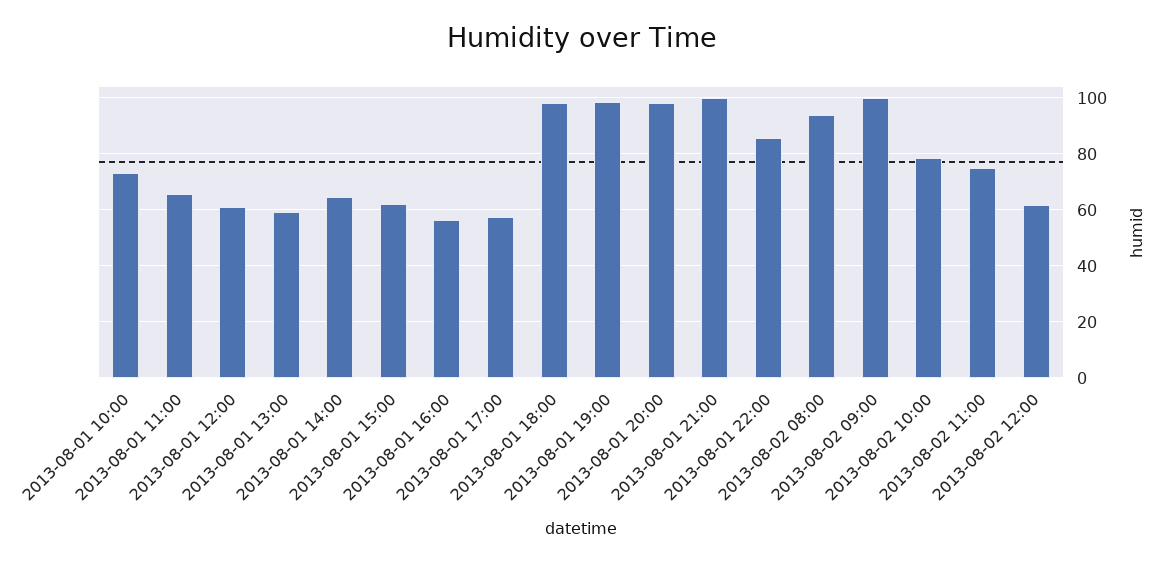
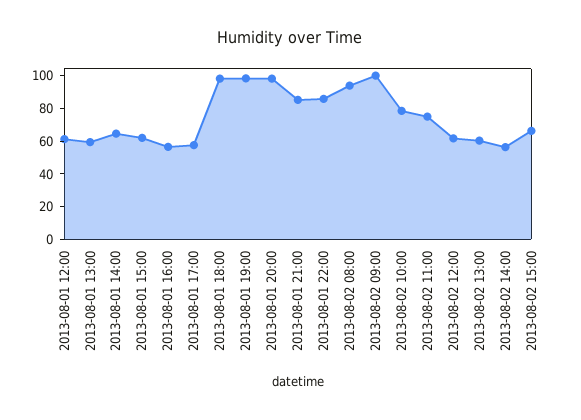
2013-08-01 10:00: 72.5 -> none
2013-08-01 11:00: 65 -> none
2013-08-01 21:00: 100 -> 85
2013-08-02 13:00: none -> 60
2013-08-02 14:00: none -> 55
2013-08-02 15:00: none -> 65

